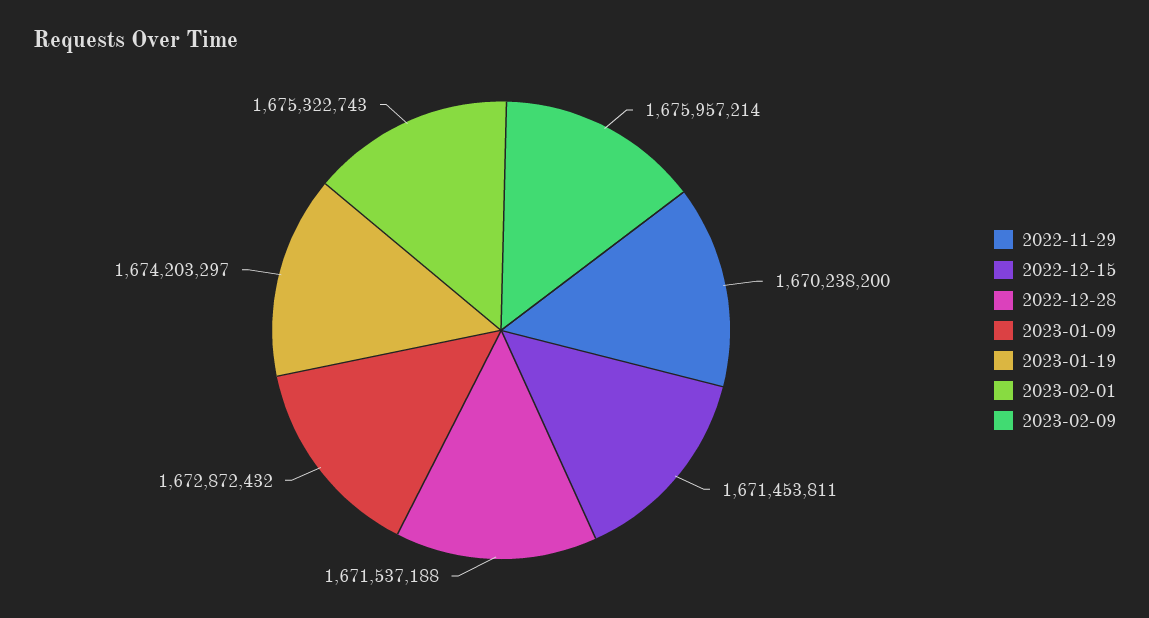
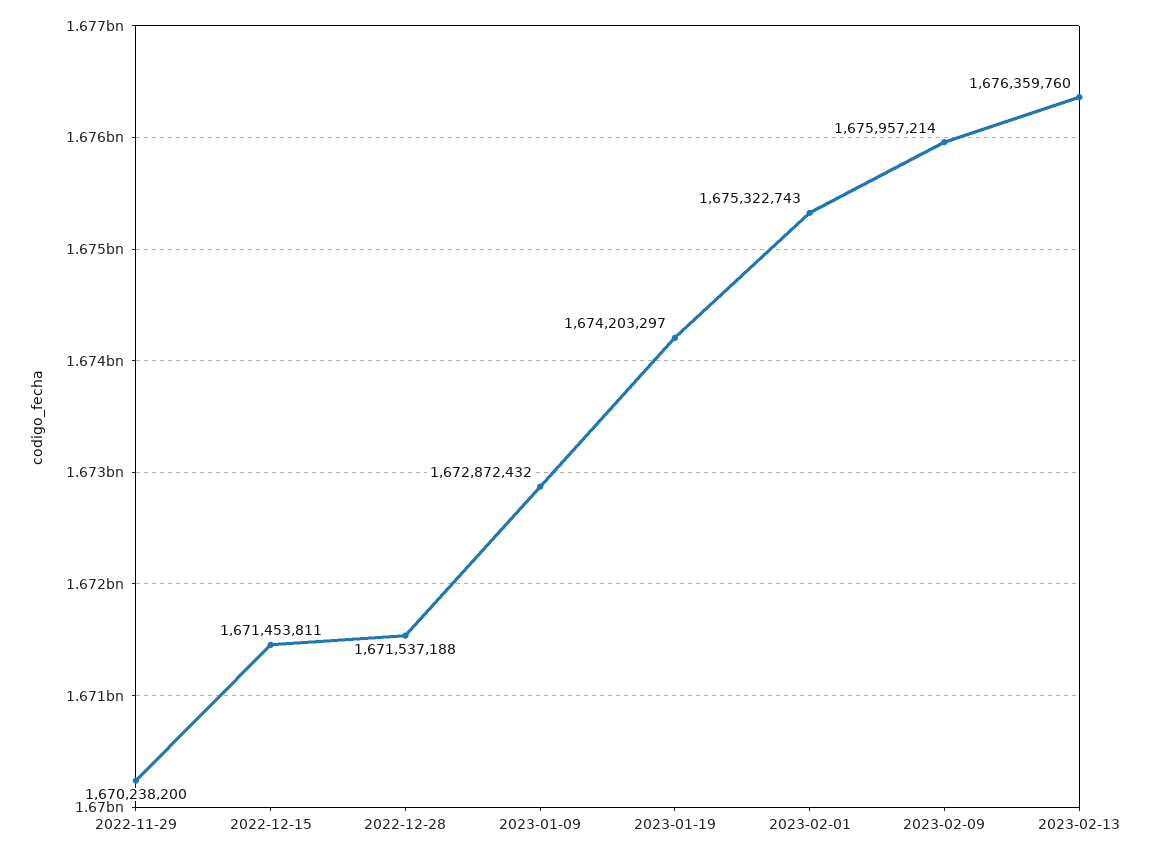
2023-02-13: none -> 1676359760

